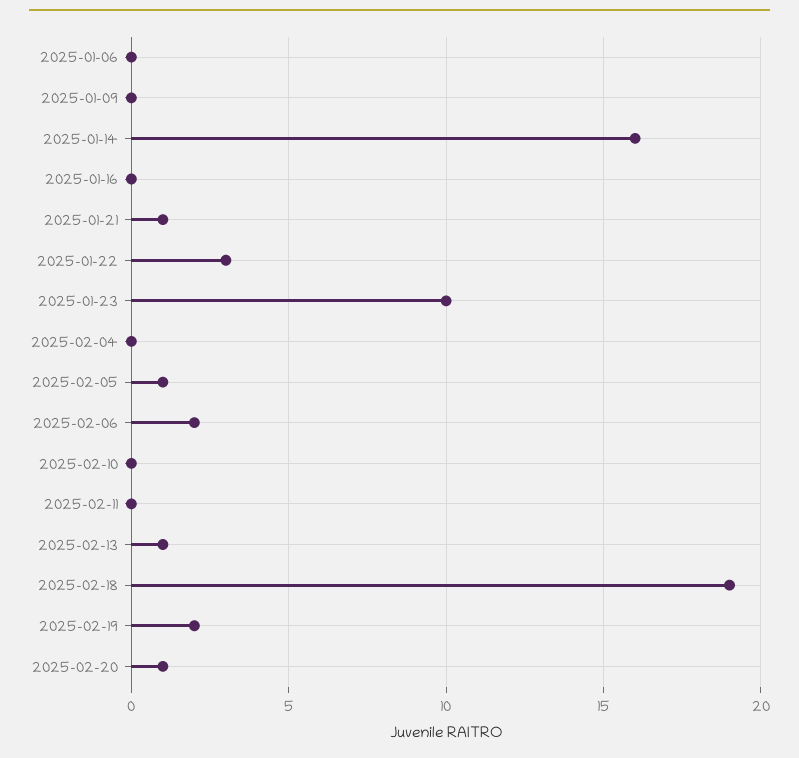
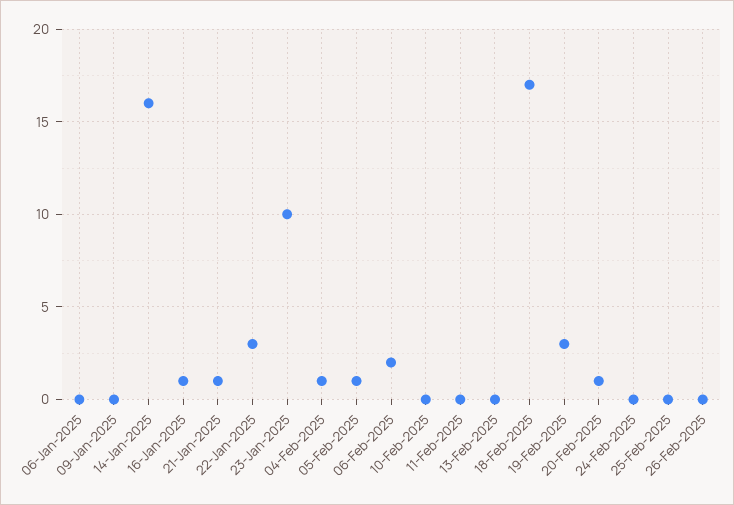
2025-01-16: 0 -> 1
2025-02-04: 0 -> 1
2025-02-13: 1 -> 0
2025-02-18: 19 -> 17
2025-02-19: 2 -> 3
24-Feb-2025: none -> 0
25-Feb-2025: none -> 0
26-Feb-2025: none -> 0

